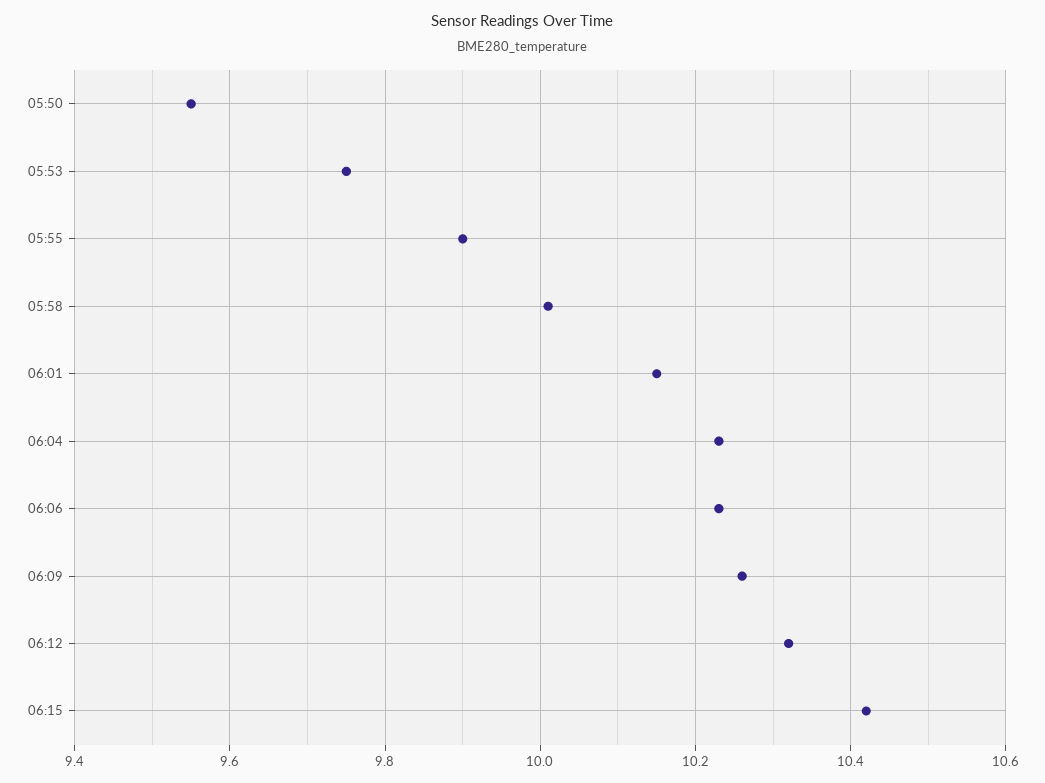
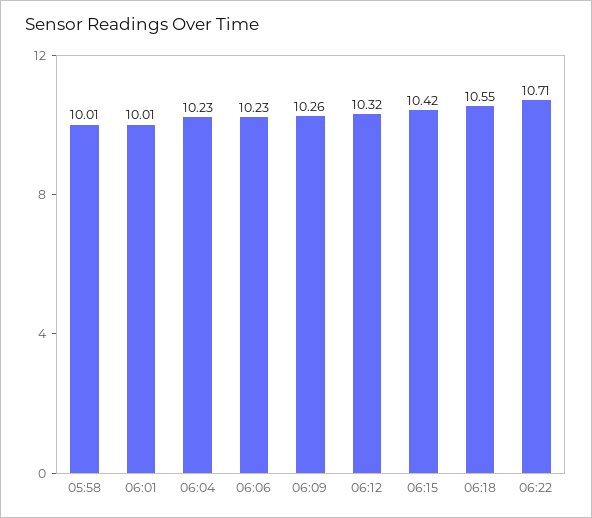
05:50: 9.55 -> none
05:53: 9.75 -> none
05:55: 9.9 -> none
06:01: 10.15 -> 10.01
06:18: none -> 10.55
06:22: none -> 10.71

